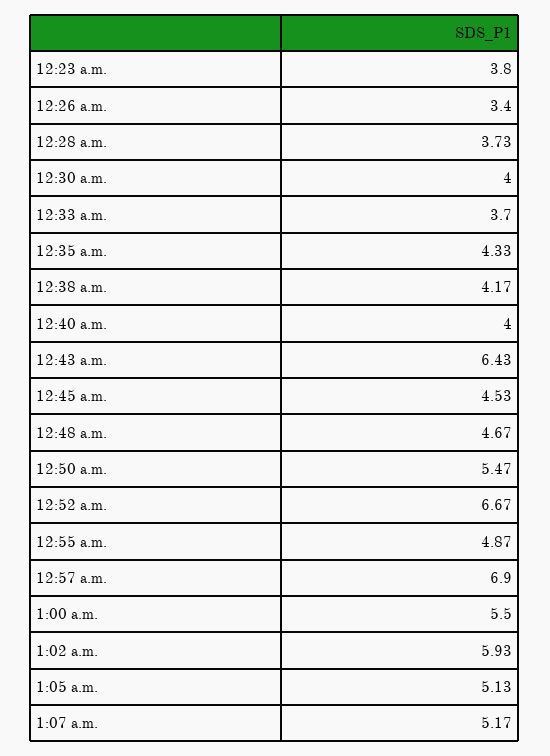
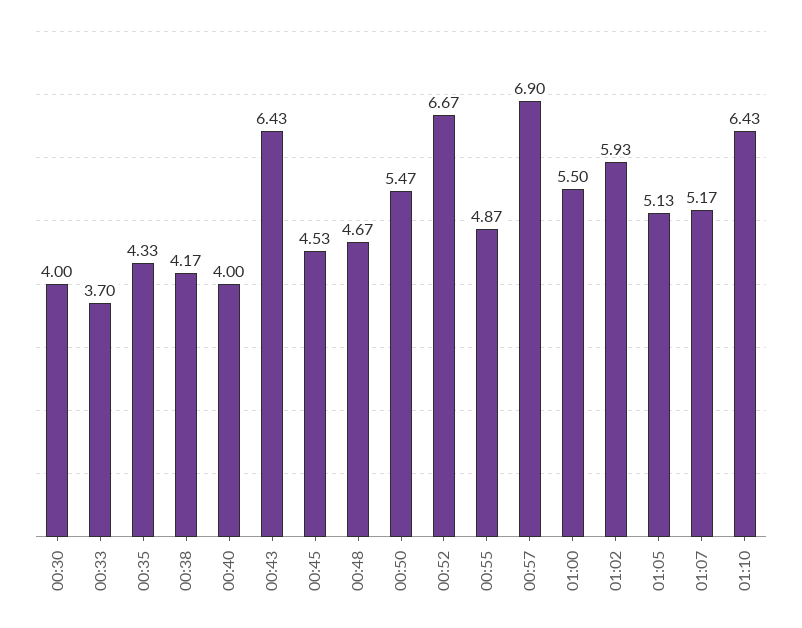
12:23 a.m.: 3.8 -> none
12:26 a.m.: 3.4 -> none
12:28 a.m.: 3.73 -> none
01:10: none -> 6.43

